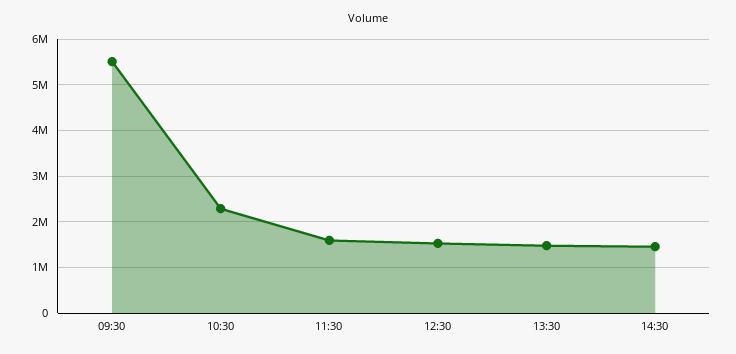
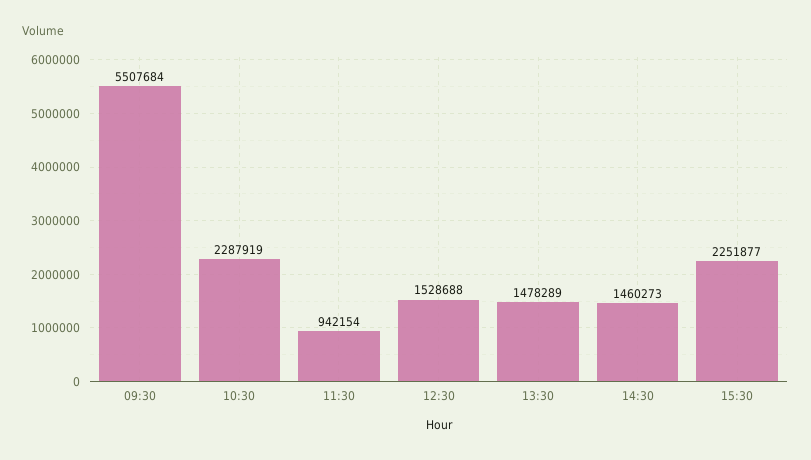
11:30: 1600000 -> 942154
15:30: none -> 2251877

